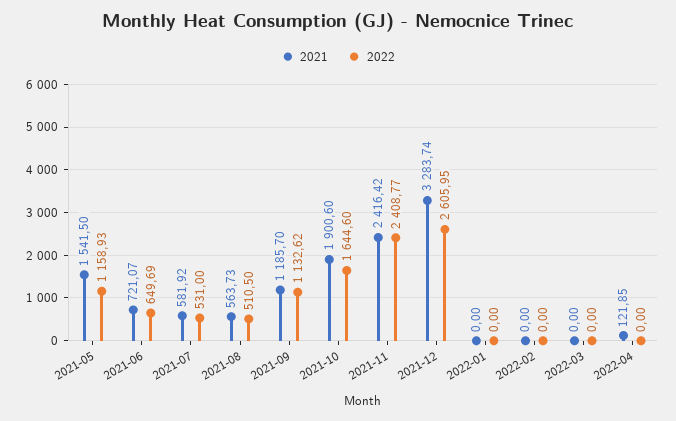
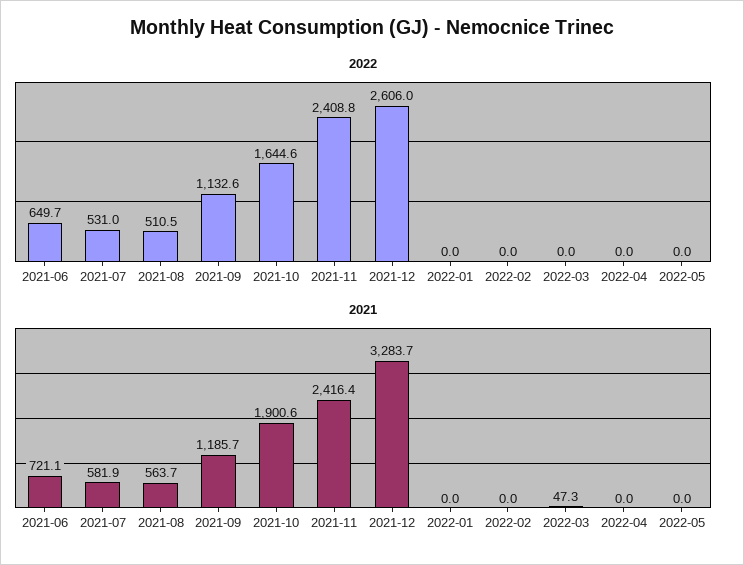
2021, 2021-05: 1541.5 -> none
2022, 2021-05: 1158.93 -> none
2021, 2022-03: 0 -> 47.3
2021, 2022-04: 121.85 -> 0
2022, 2022-05: none -> 0
2021, 2022-05: none -> 0

